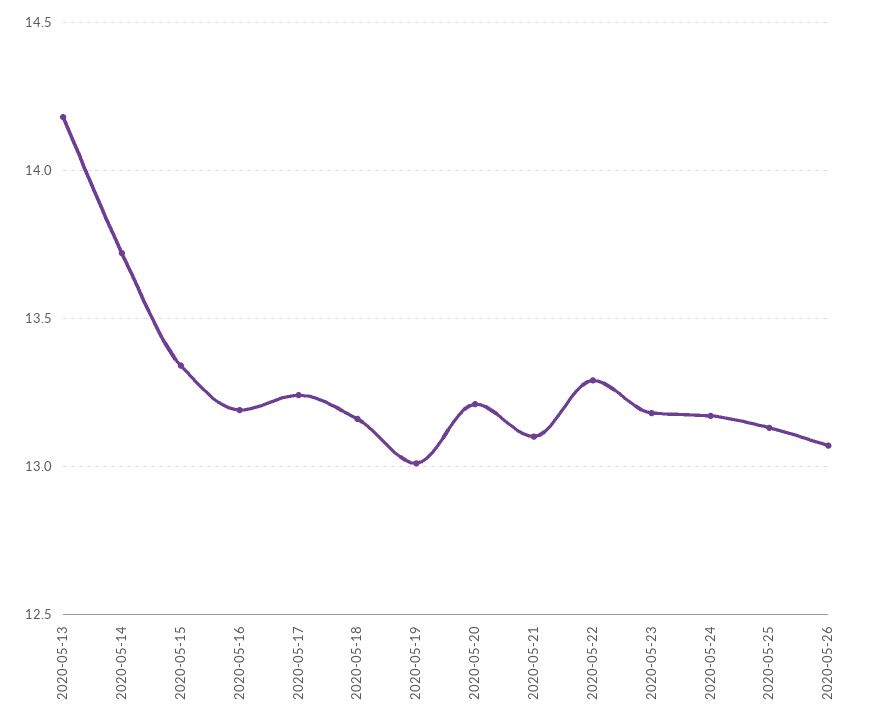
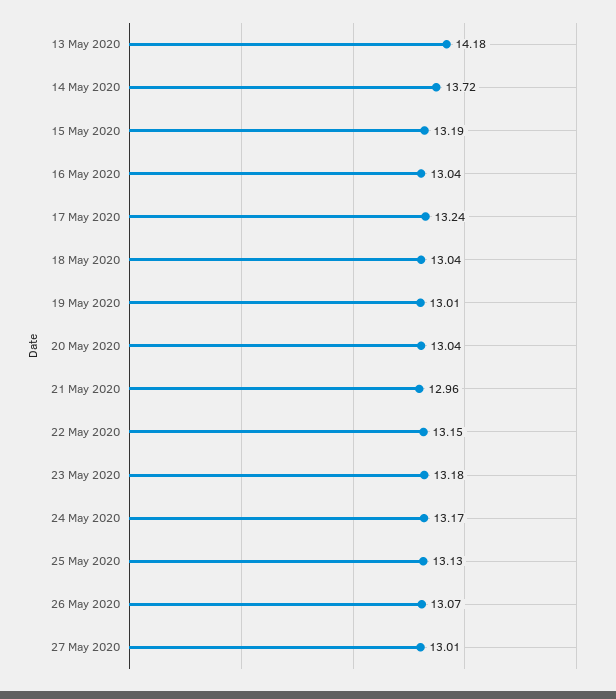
2020-05-15: 13.35 -> 13.19
2020-05-16: 13.2 -> 13.04
2020-05-18: 13.15 -> 13.04
2020-05-20: 13.2 -> 13.04
2020-05-21: 13.1 -> 12.96
2020-05-22: 13.3 -> 13.15
27 May 2020: none -> 13.01

